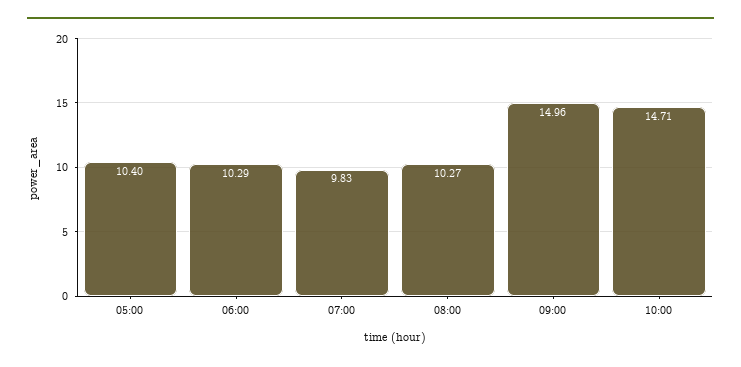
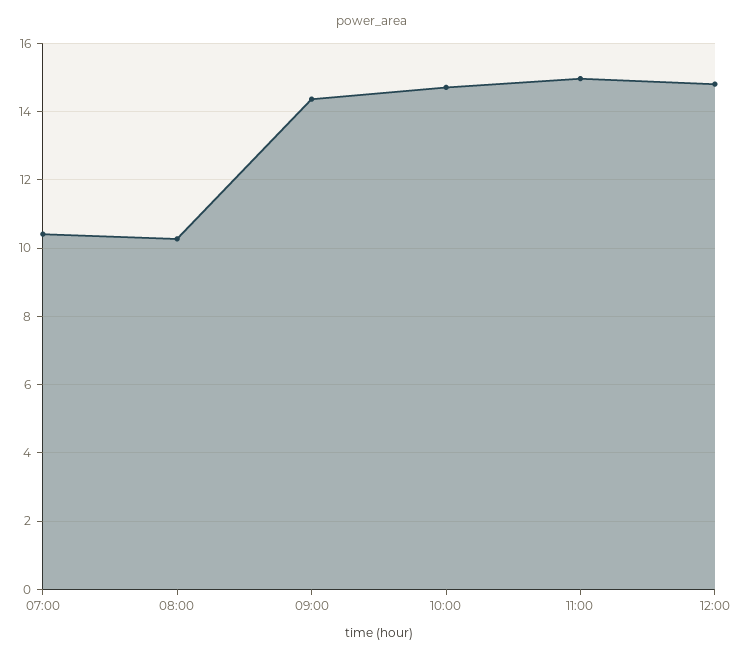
05:00: 10.4 -> none
06:00: 10.29 -> none
07:00: 9.83 -> 10.4
09:00: 14.96 -> 14.4
11:00: none -> 15
12:00: none -> 14.8

